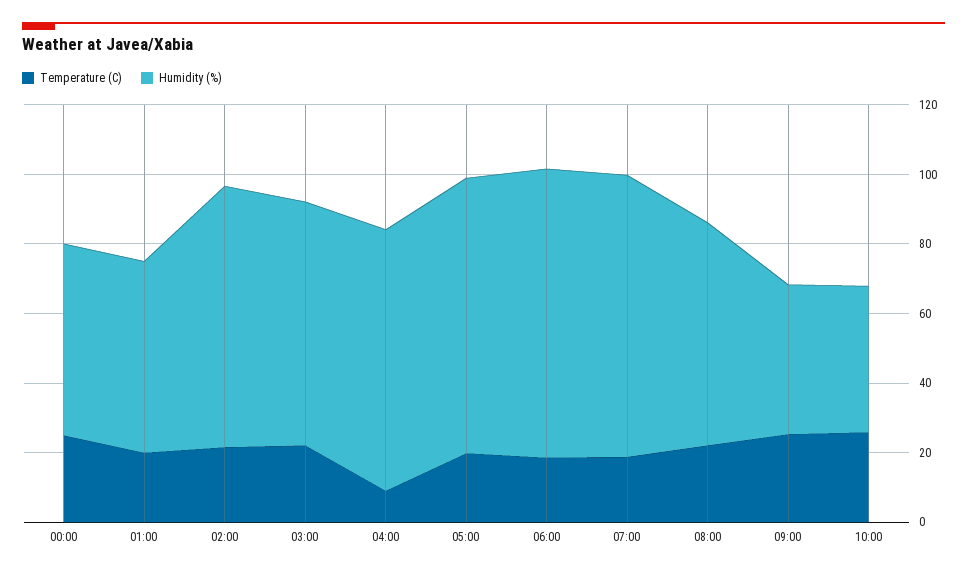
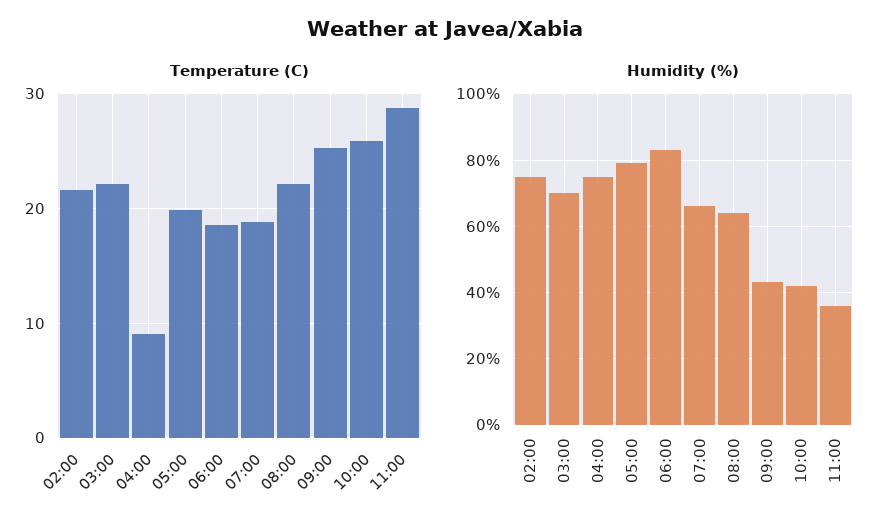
Temperature (C), 00:00: 25 -> none
Humidity (%), 00:00: 55 -> none
Temperature (C), 01:00: 20 -> none
Humidity (%), 01:00: 55 -> none
Humidity (%), 07:00: 80 -> 65
Temperature (C), 11:00: none -> 29
Humidity (%), 11:00: none -> 35

